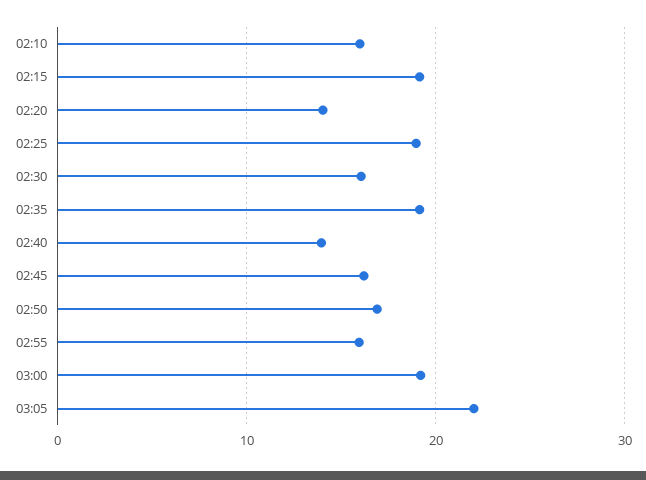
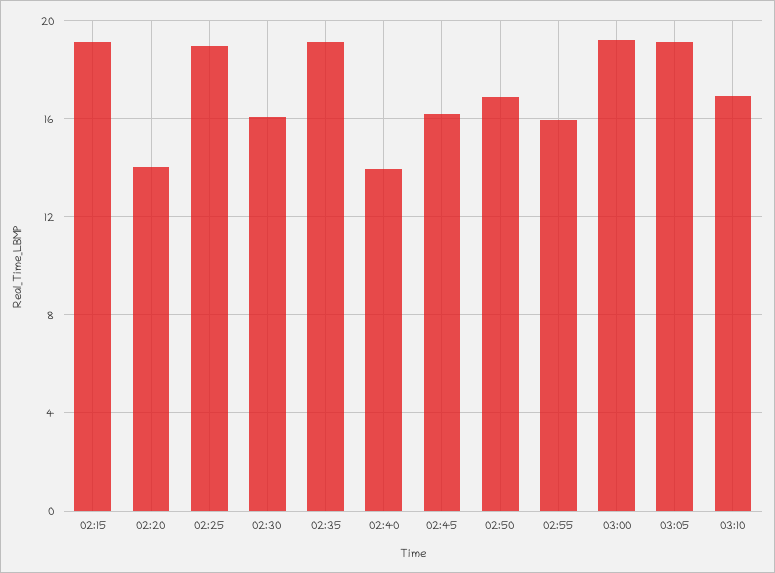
02:10: 16 -> none
03:05: 22 -> 19
03:10: none -> 17

